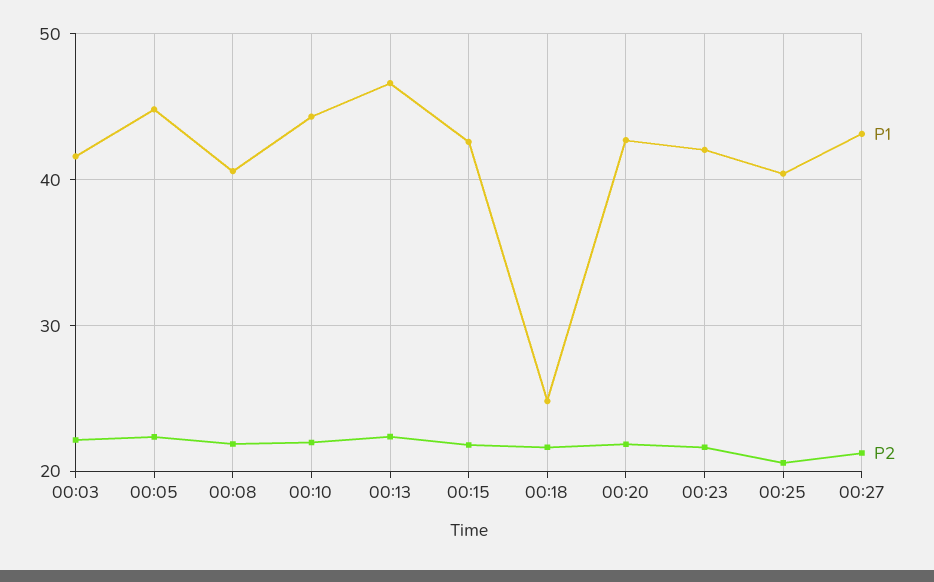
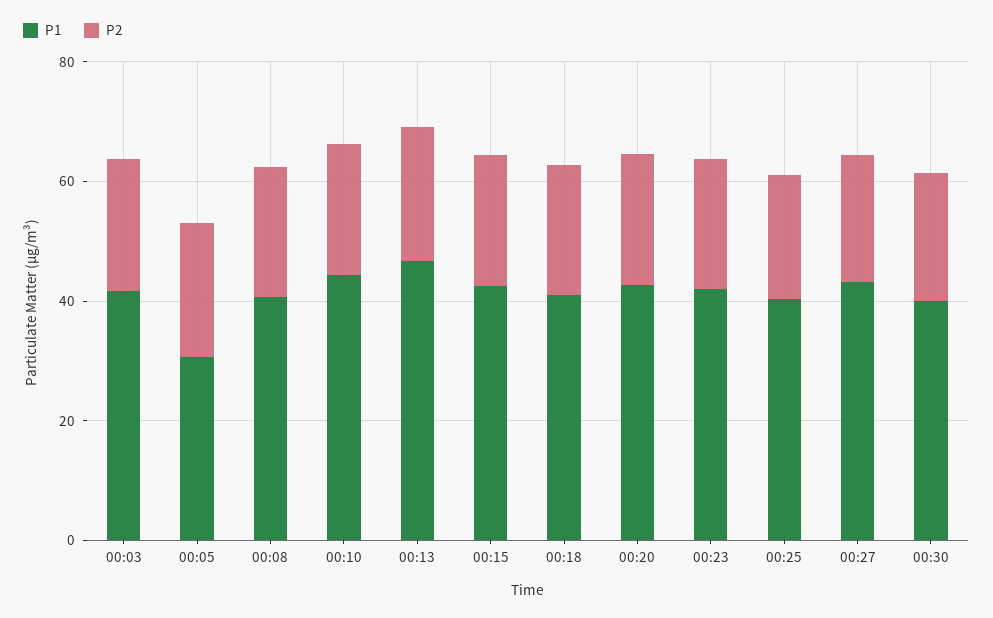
P1, 00:05: 45 -> 30
P1, 00:18: 25 -> 40
P1, 00:30: none -> 40
P2, 00:30: none -> 20

